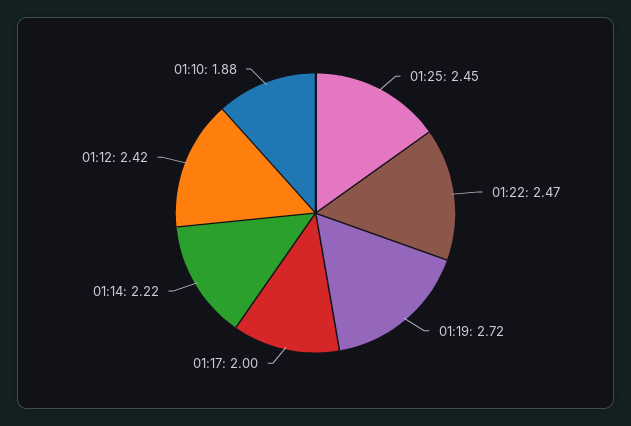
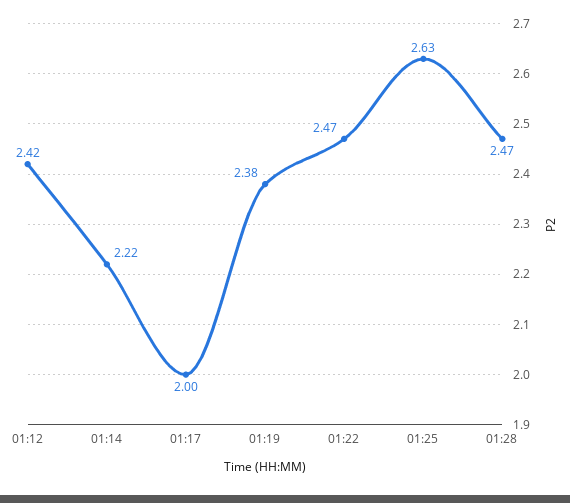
01:25: 2.45 -> 2.63
01:19: 2.72 -> 2.38
01:10: 1.88 -> none
01:28: none -> 2.47

